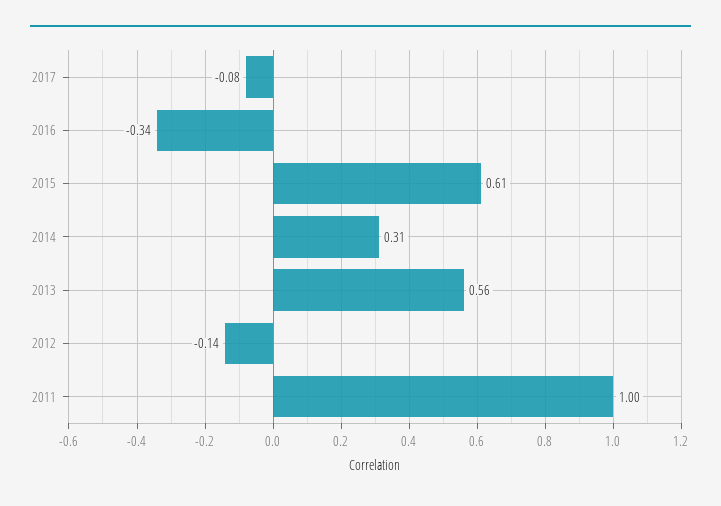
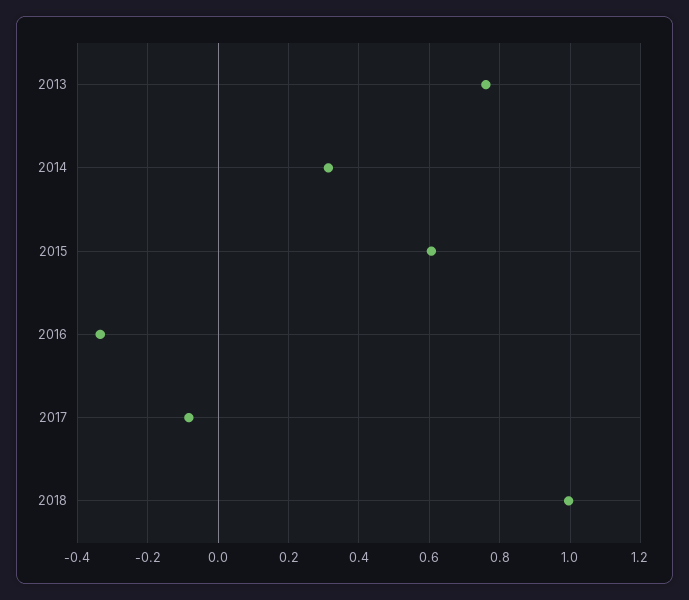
2013: 0.56 -> 0.76
2012: -0.14 -> none
2011: 1 -> none
2018: none -> 1

